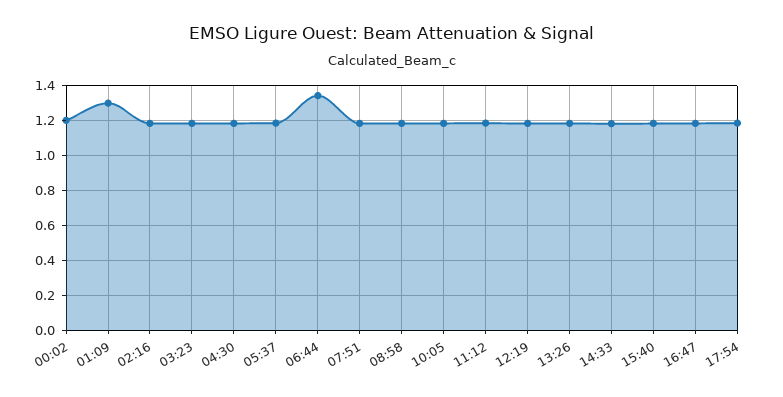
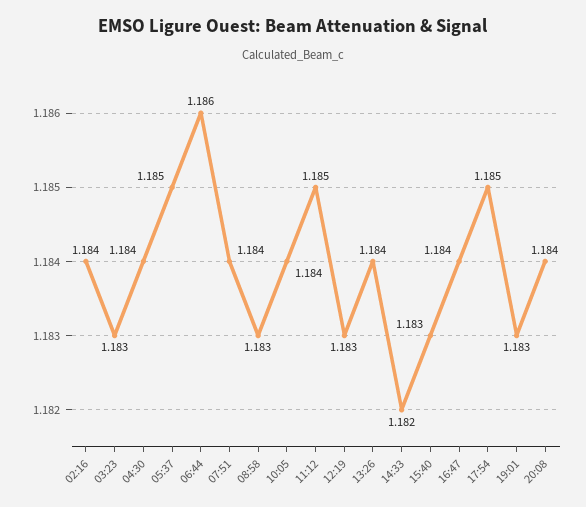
00:02: 1.2 -> none
01:09: 1.3 -> none
06:44: 1.35 -> 1.186
19:01: none -> 1.183
20:08: none -> 1.184

